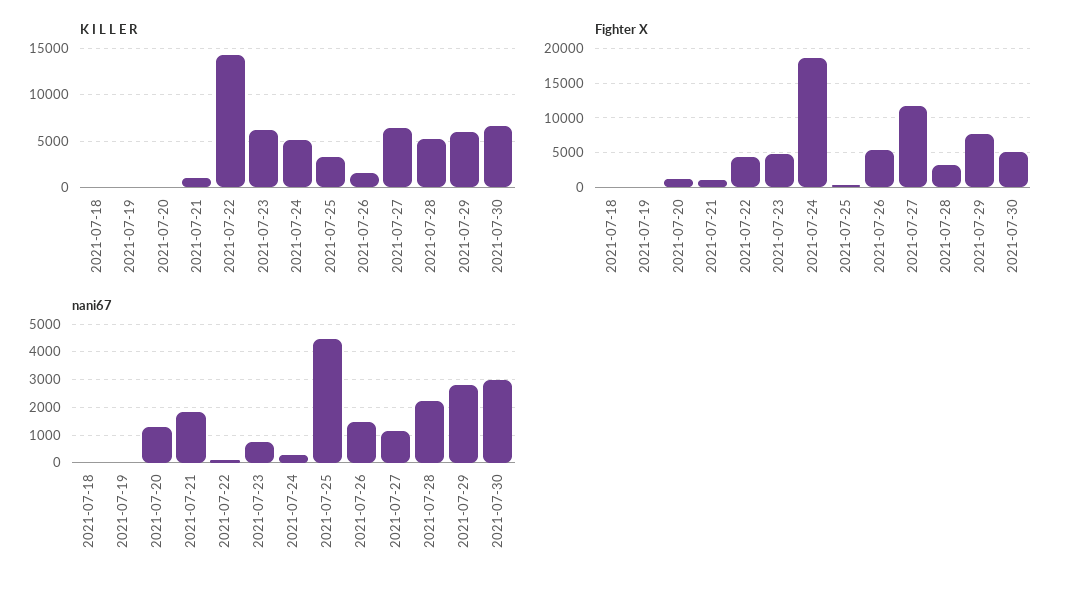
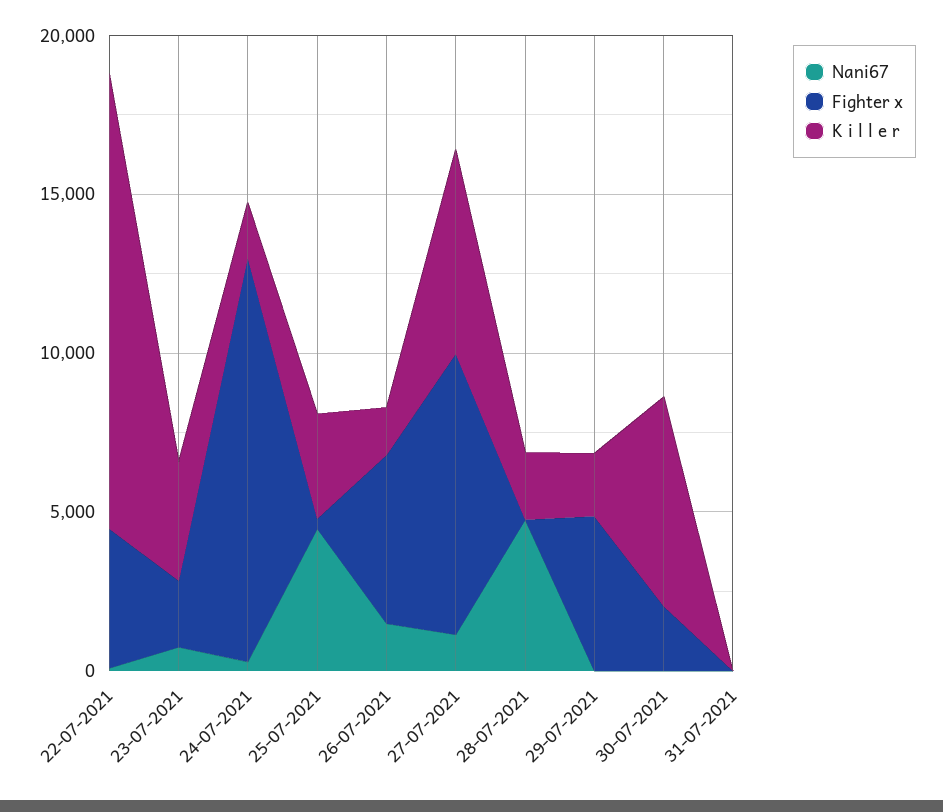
K I L L E R, 2021-07-18: 0 -> none
K I L L E R, 2021-07-19: 0 -> none
K I L L E R, 2021-07-20: 0 -> none
K I L L E R, 2021-07-21: 1000 -> none
K I L L E R, 2021-07-23: 6000 -> 4000
K I L L E R, 2021-07-24: 5000 -> 2000
K I L L E R, 2021-07-28: 5000 -> 2000
K I L L E R, 2021-07-29: 6000 -> 2000
Fighter X, 2021-07-18: 0 -> none
Fighter X, 2021-07-19: 0 -> none
Fighter X, 2021-07-20: 1000 -> none
Fighter X, 2021-07-21: 1000 -> none
Fighter X, 2021-07-23: 5000 -> 2000
Fighter X, 2021-07-24: 19000 -> 13000
Fighter X, 2021-07-27: 12000 -> 9000
Fighter X, 2021-07-28: 3000 -> 0
Fighter X, 2021-07-29: 8000 -> 5000
Fighter X, 2021-07-30: 5000 -> 2000
nani67, 2021-07-18: 0 -> none
nani67, 2021-07-19: 0 -> none
nani67, 2021-07-20: 1250 -> none
nani67, 2021-07-21: 1750 -> none
nani67, 2021-07-28: 2250 -> 5000
nani67, 2021-07-29: 2750 -> 0
nani67, 2021-07-30: 3000 -> 0
nani67, 31-07-2021: none -> 0
Fighter X, 31-07-2021: none -> 0
K I L L E R, 31-07-2021: none -> 0

